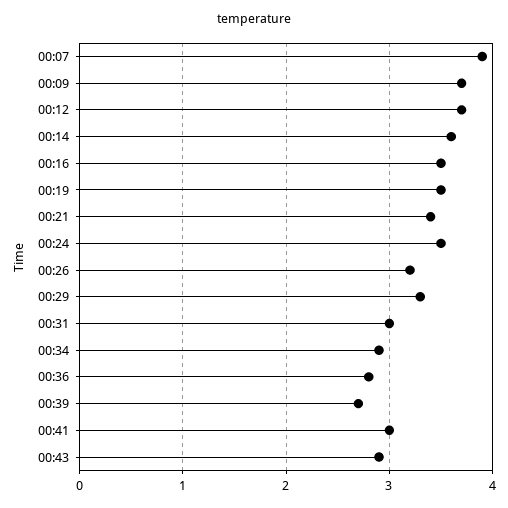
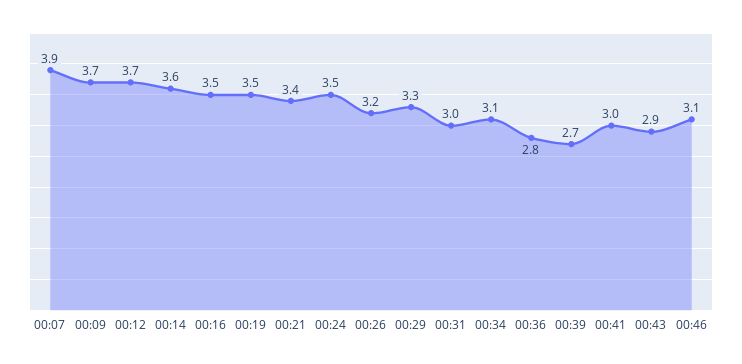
00:34: 2.9 -> 3.1
00:46: none -> 3.1

